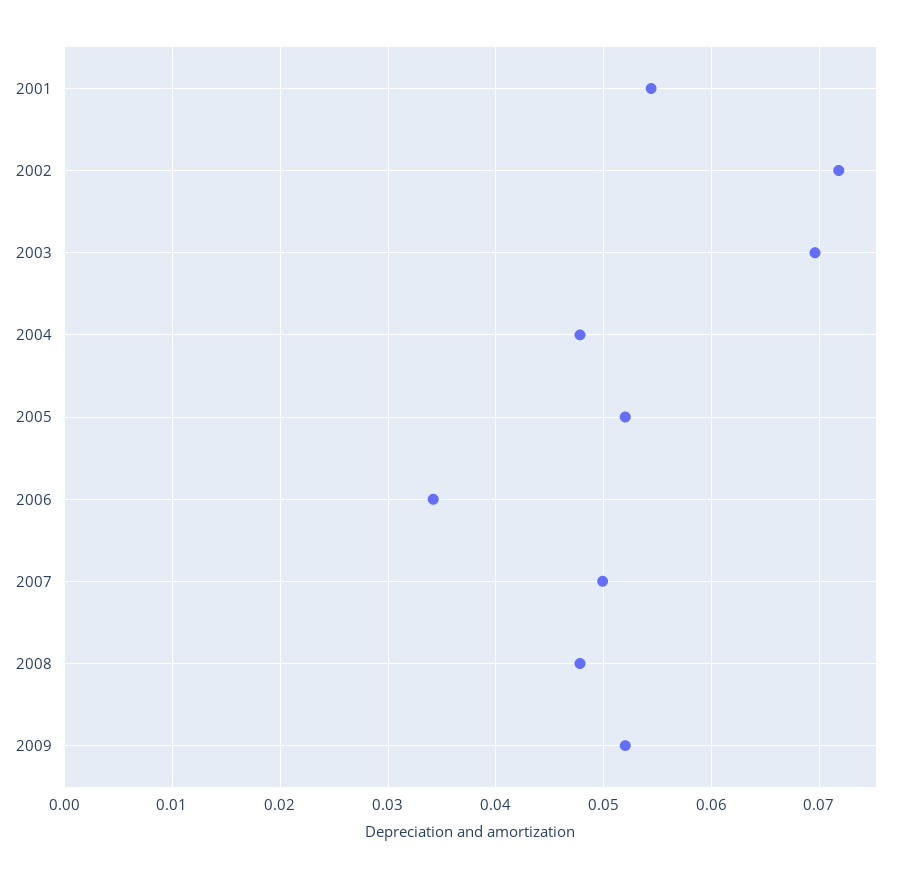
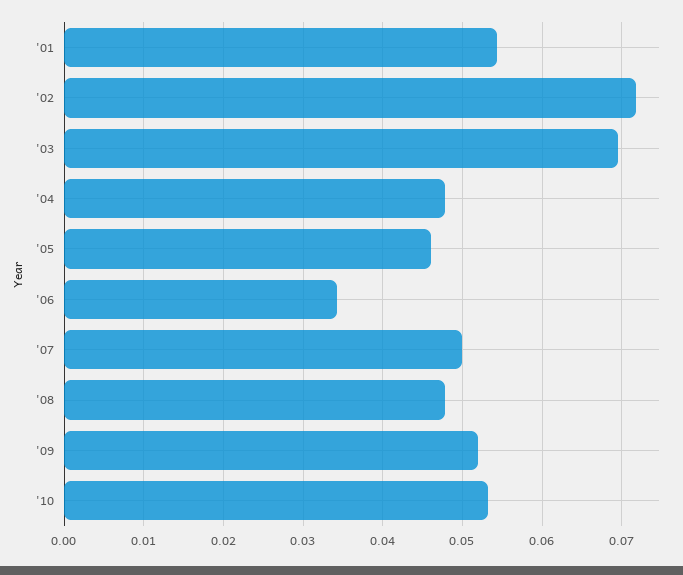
2005: 0.052 -> 0.046
'10: none -> 0.053

